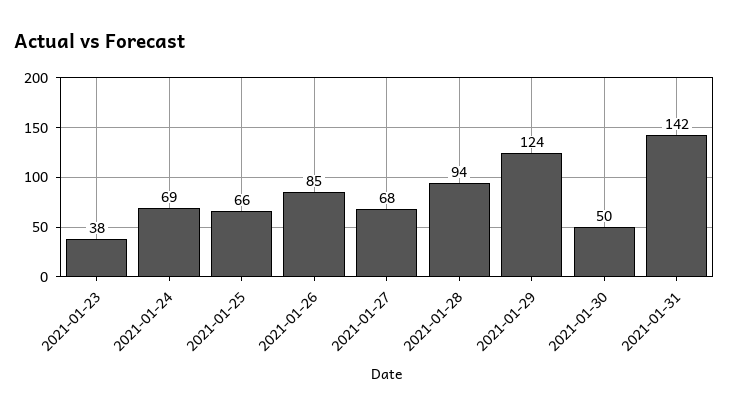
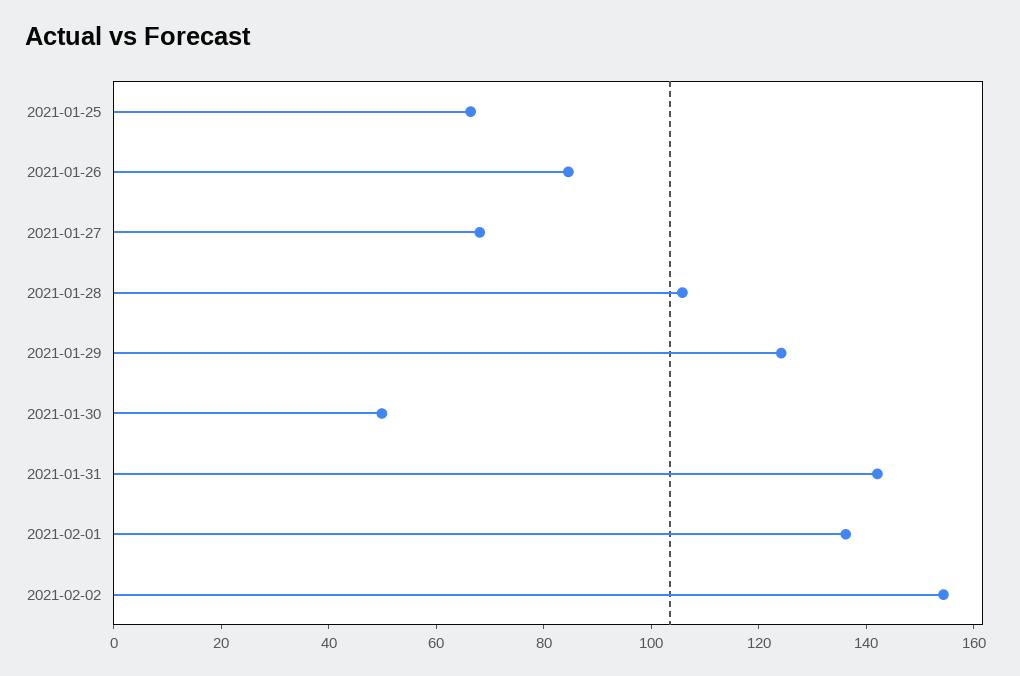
2021-01-23: 38 -> none
2021-01-24: 69 -> none
2021-01-28: 94 -> 105
2021-02-01: none -> 135
2021-02-02: none -> 155

